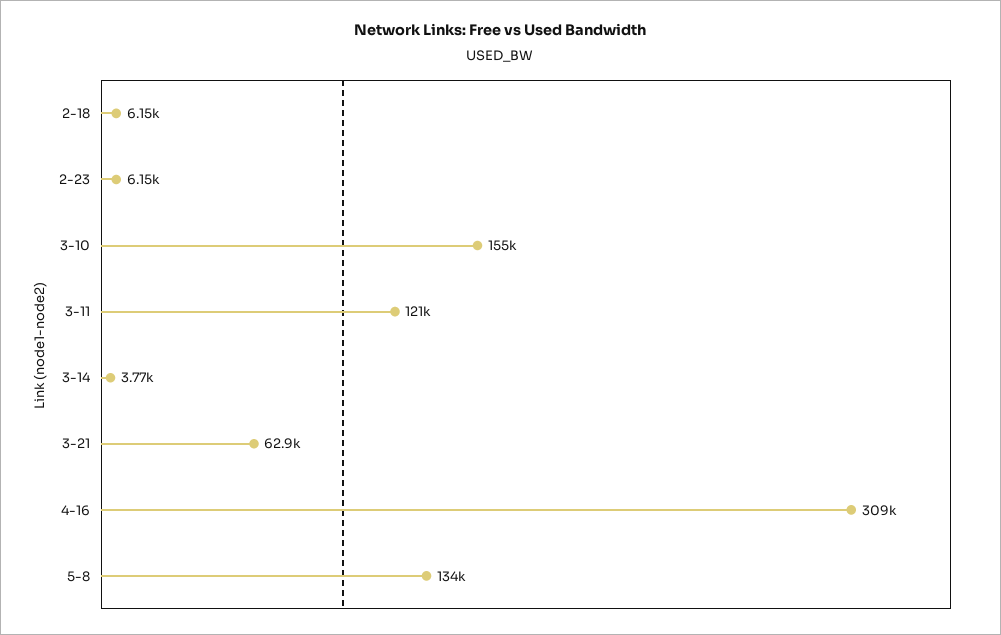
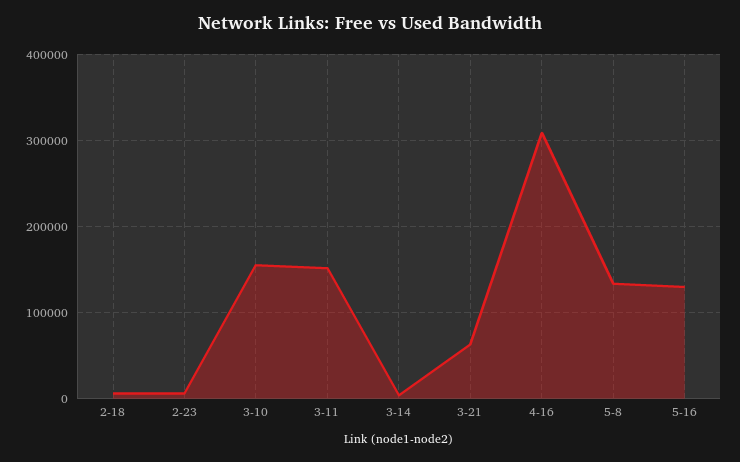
3-11: 121000 -> 150000
5-16: none -> 130000

